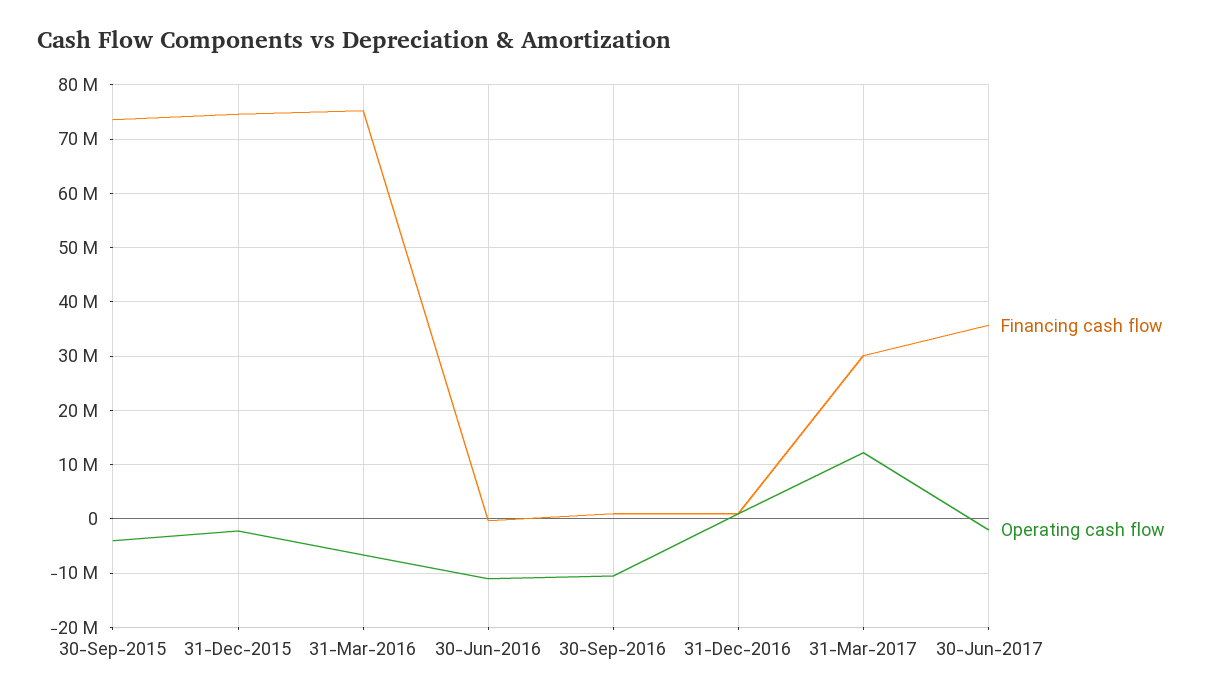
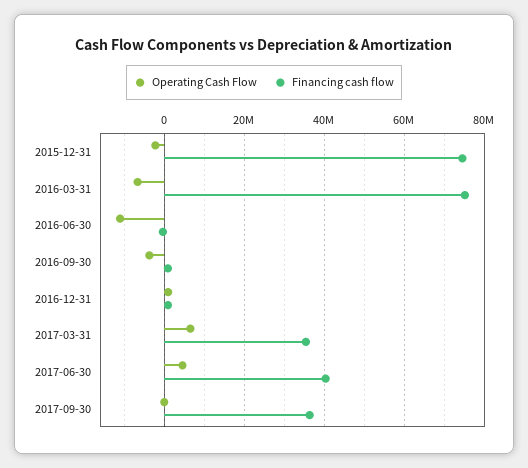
Financing cash flow, 30-Sep-2015: 74000000 -> none
Operating cash flow, 30-Sep-2015: -4000000 -> none
Operating cash flow, 30-Sep-2016: -10000000 -> -4000000
Financing cash flow, 31-Mar-2017: 30000000 -> 36000000
Operating cash flow, 31-Mar-2017: 12000000 -> 6000000
Financing cash flow, 30-Jun-2017: 36000000 -> 40000000
Operating cash flow, 30-Jun-2017: -2000000 -> 4000000
Operating cash flow, 2017-09-30: none -> 0
Financing cash flow, 2017-09-30: none -> 36000000

